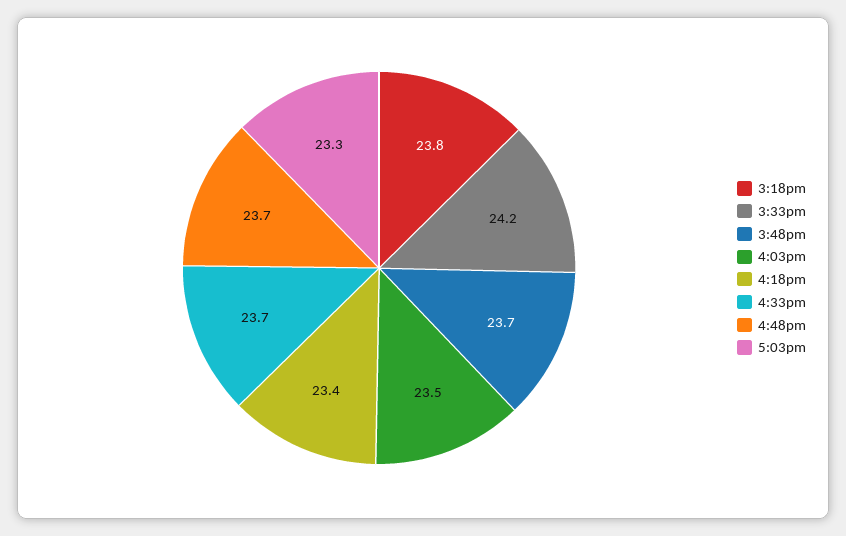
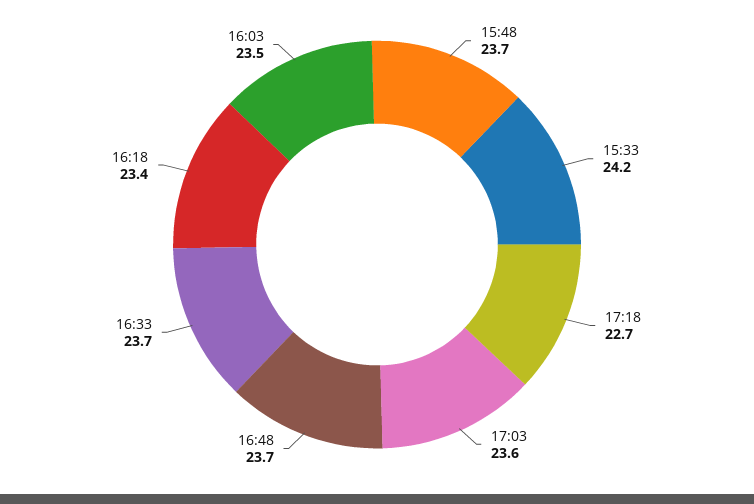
3:18pm: 23.8 -> none
5:03pm: 23.3 -> 23.6
17:18: none -> 22.7

